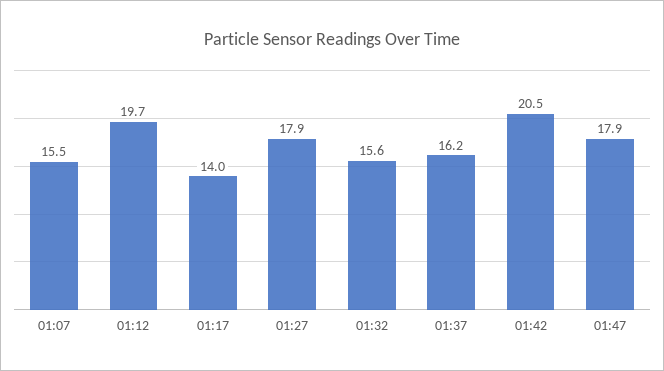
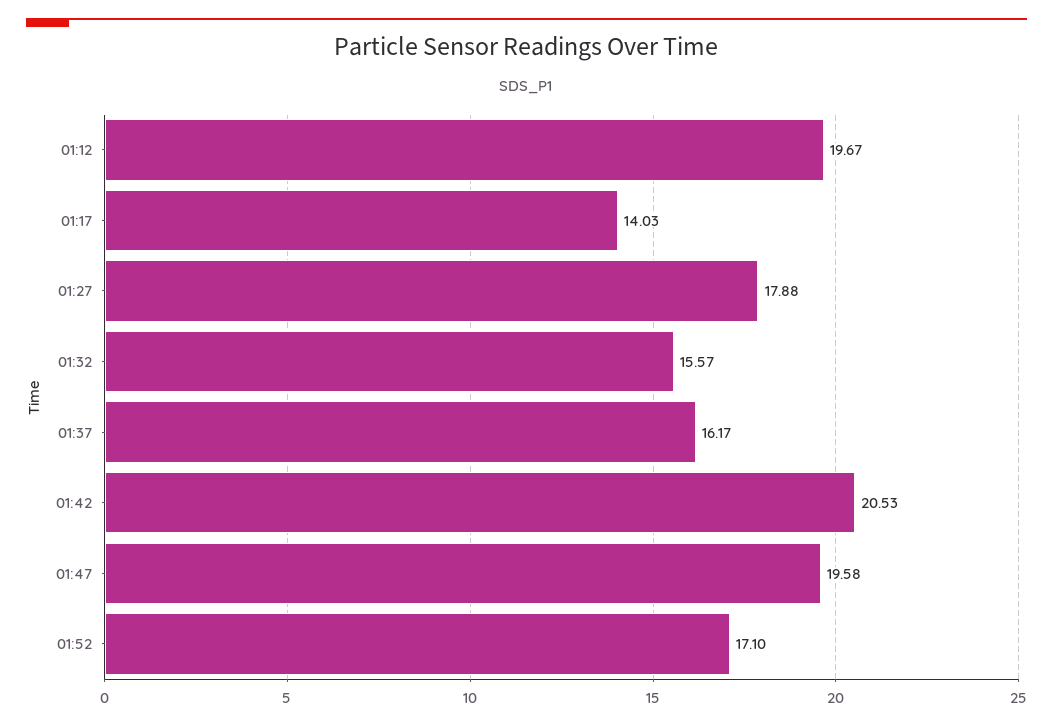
01:07: 15.5 -> none
01:47: 17.9 -> 19.58
01:52: none -> 17.1

